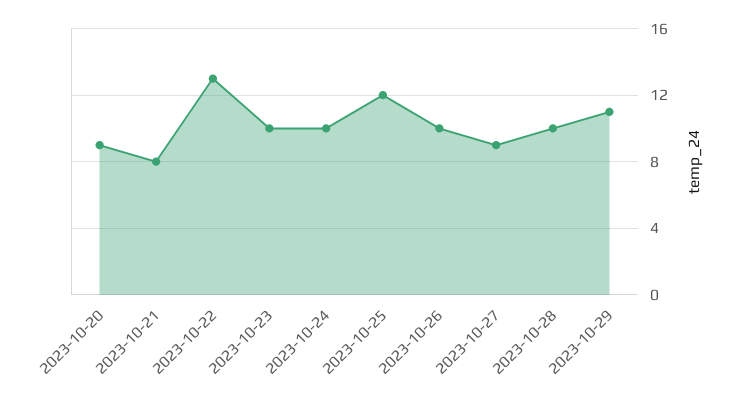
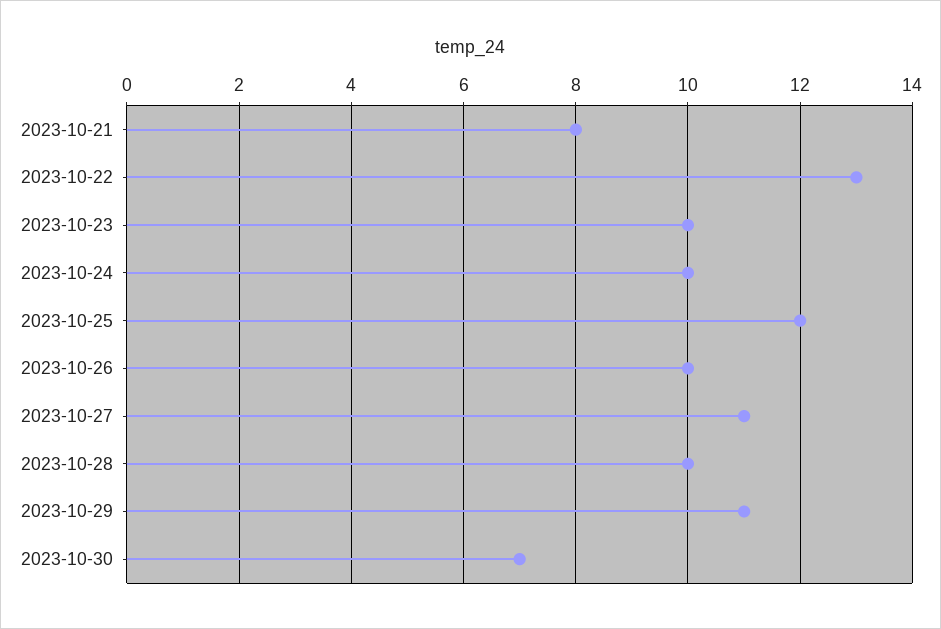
2023-10-20: 9 -> none
2023-10-27: 9 -> 11
2023-10-30: none -> 7

